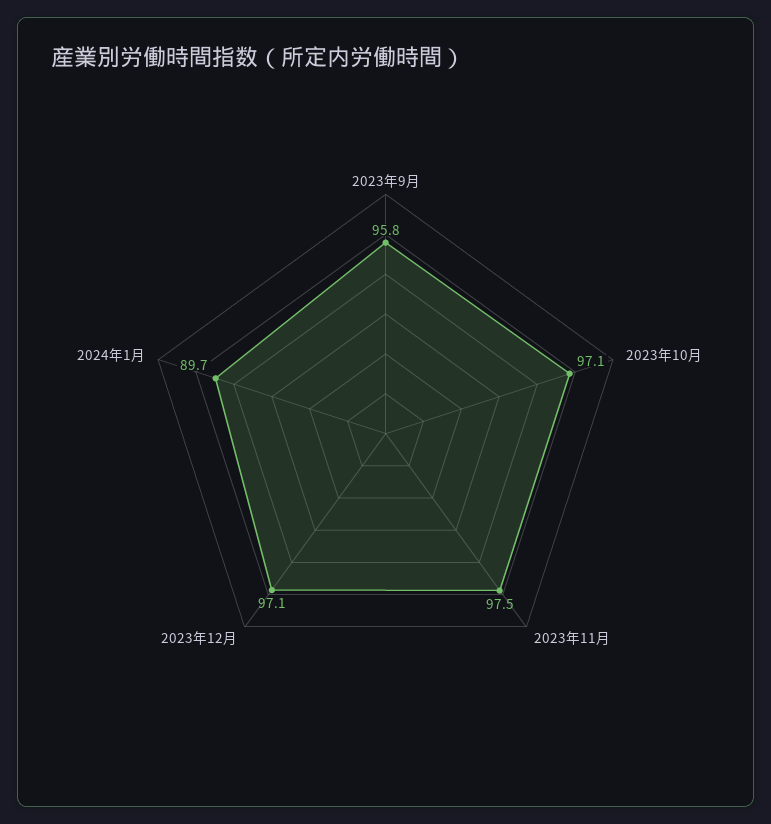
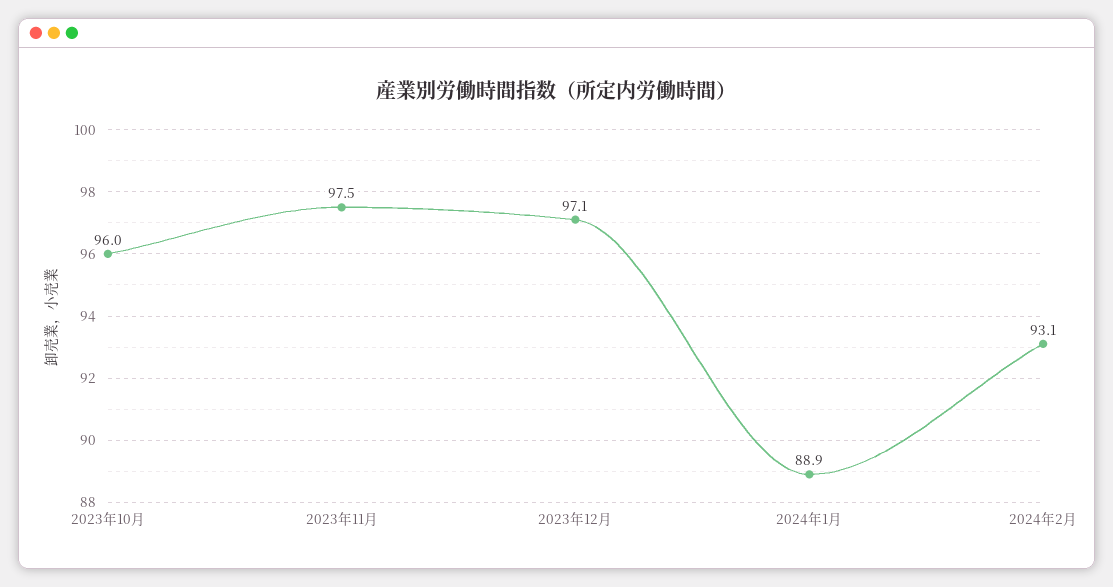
2023年9月: 95.8 -> none
2023年10月: 97.1 -> 96
2024年1月: 89.7 -> 88.9
2024年2月: none -> 93.1

